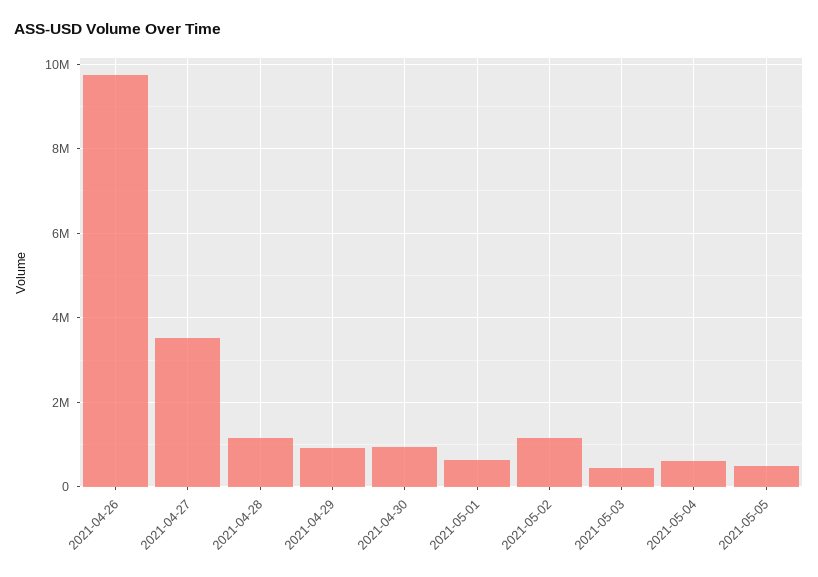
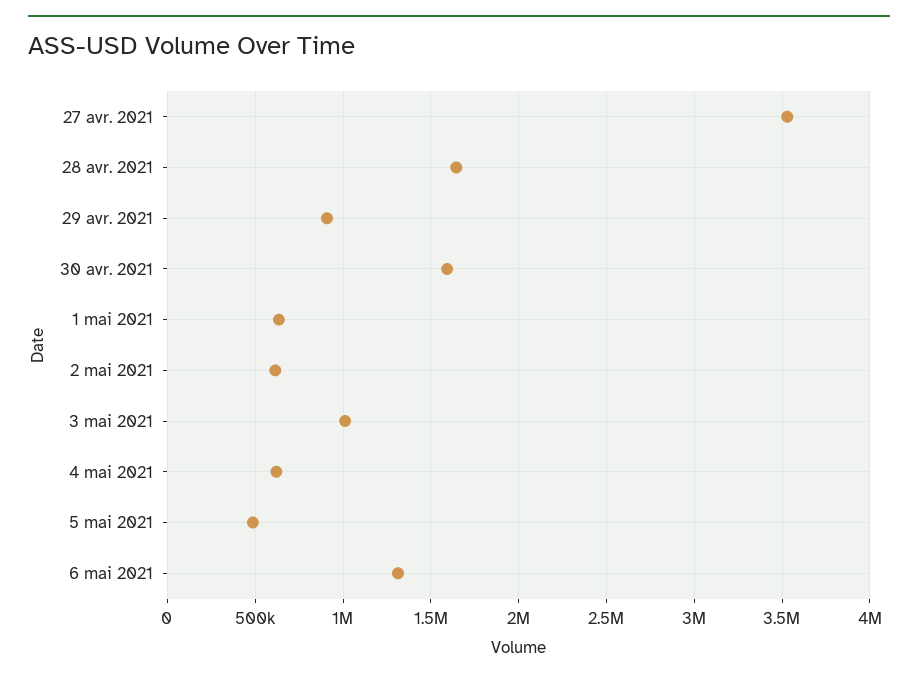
2021-04-26: 9800000 -> none
2021-04-28: 1200000 -> 1650000
2021-04-30: 1000000 -> 1600000
2021-05-02: 1200000 -> 600000
2021-05-03: 400000 -> 1000000
6 mai 2021: none -> 1300000

